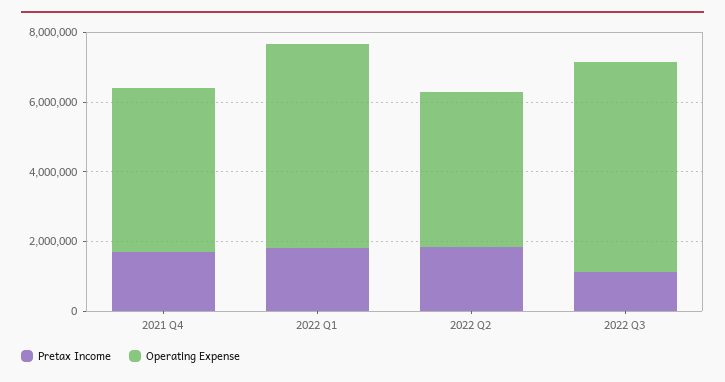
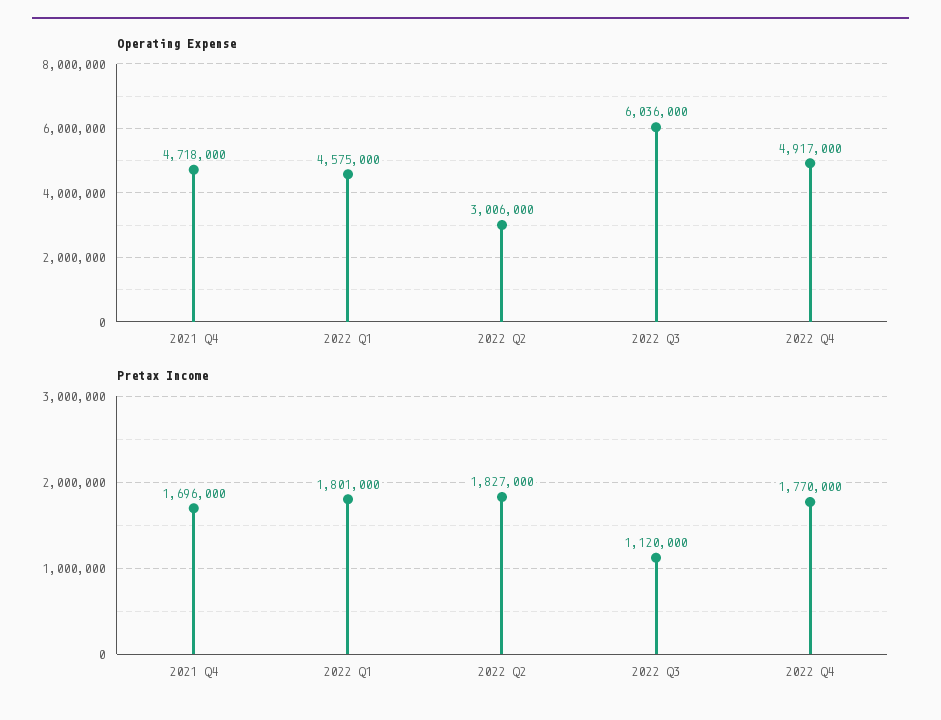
Operating Expense, 2022 Q1: 6000000 -> 4575000
Operating Expense, 2022 Q2: 4500000 -> 3006000
Operating Expense, 2022 Q4: none -> 4917000
Pretax Income, 2022 Q4: none -> 1770000

